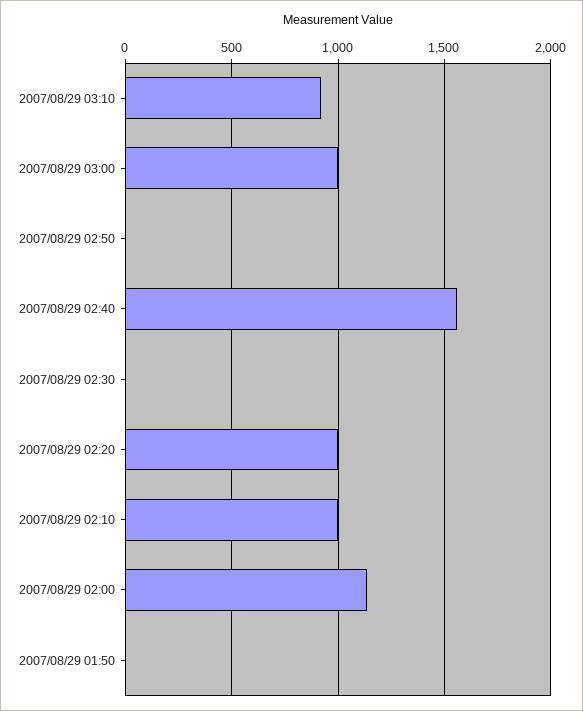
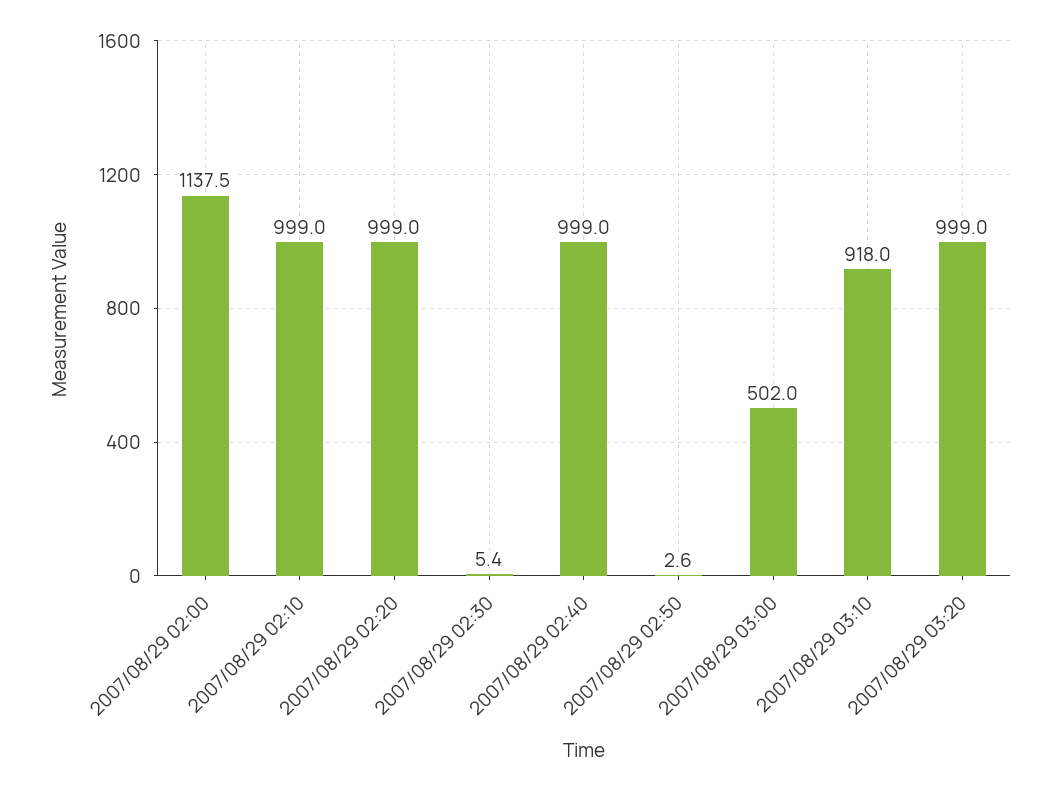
2007/08/29 03:00: 1000 -> 502
2007/08/29 02:40: 1550 -> 999
2007/08/29 01:50: 0 -> none
2007/08/29 03:20: none -> 999

